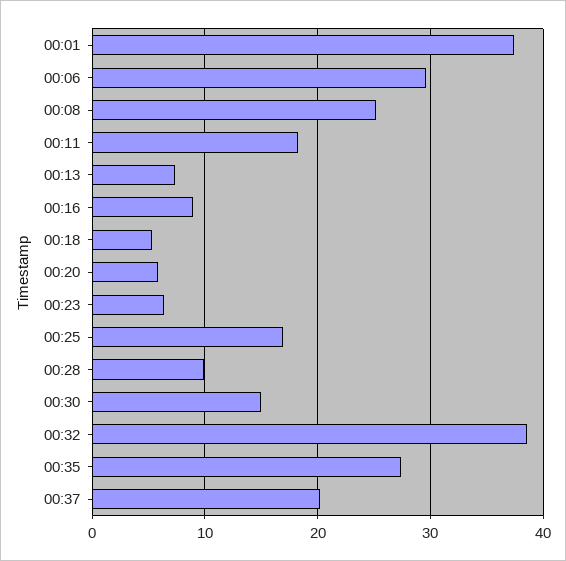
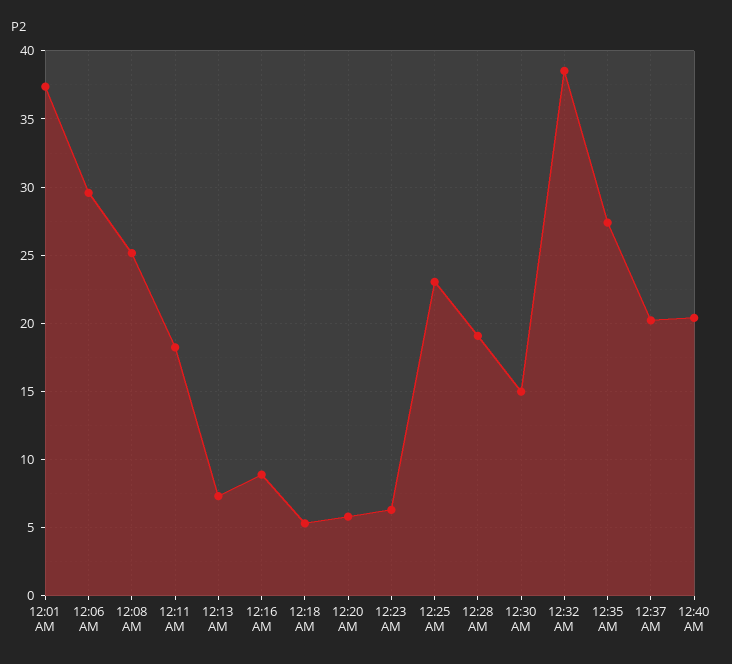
00:25: 17 -> 23
00:28: 10 -> 19
12:40 AM: none -> 20.5

